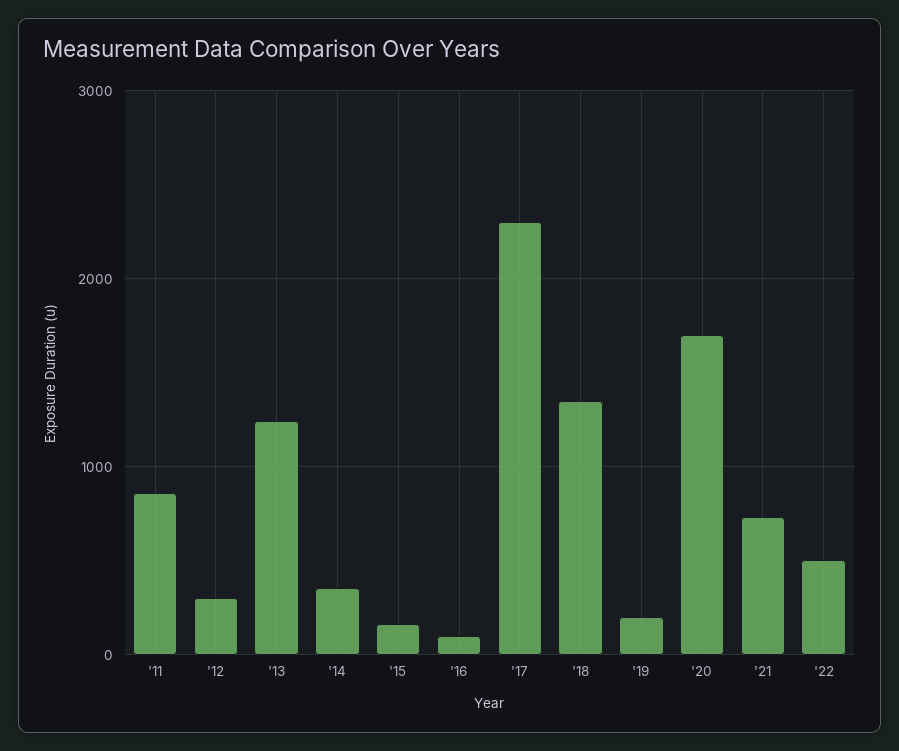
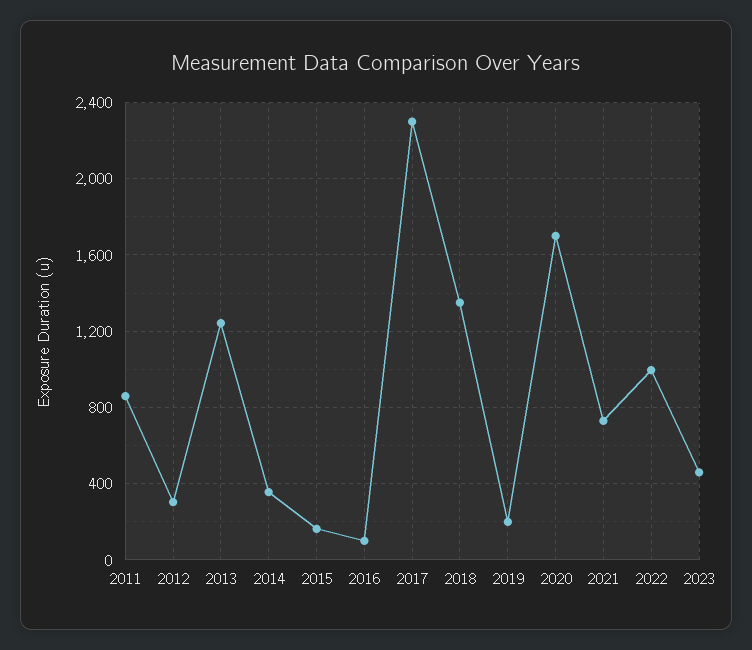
'22: 500 -> 1000
2023: none -> 450

